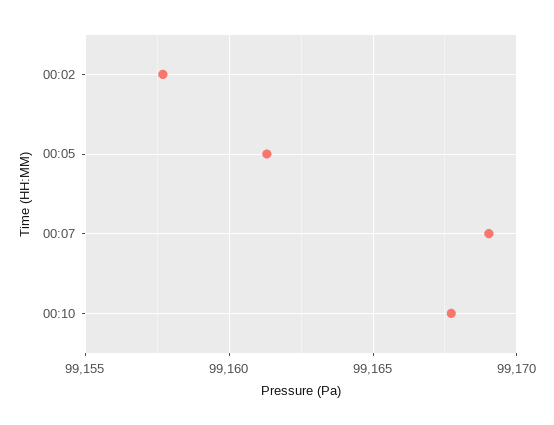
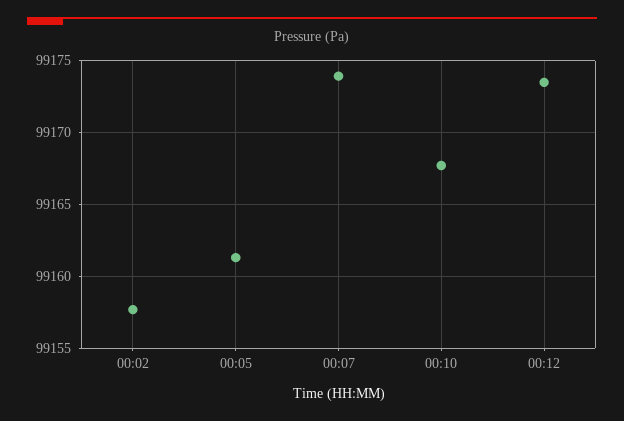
00:07: 99169 -> 99174
00:12: none -> 99173.5

